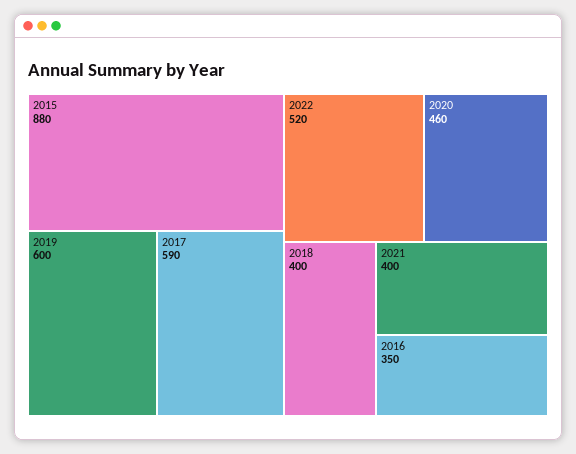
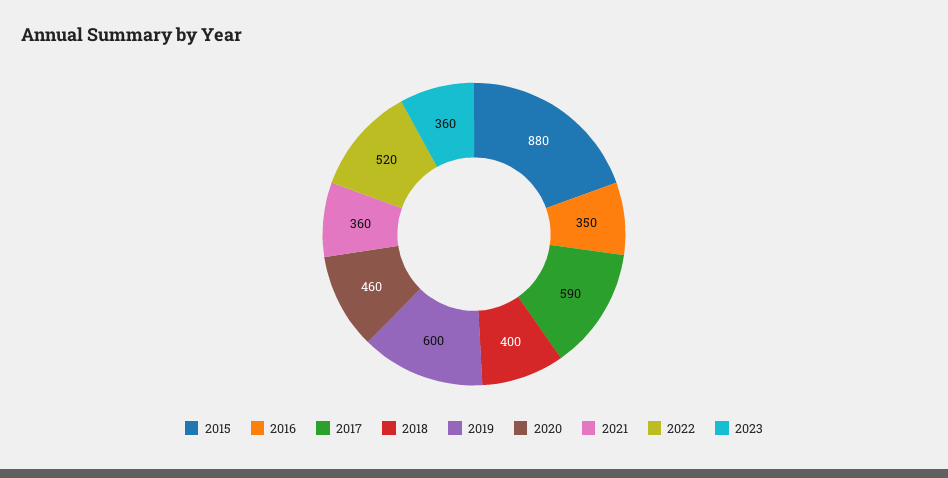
2021: 400 -> 360
2023: none -> 360

